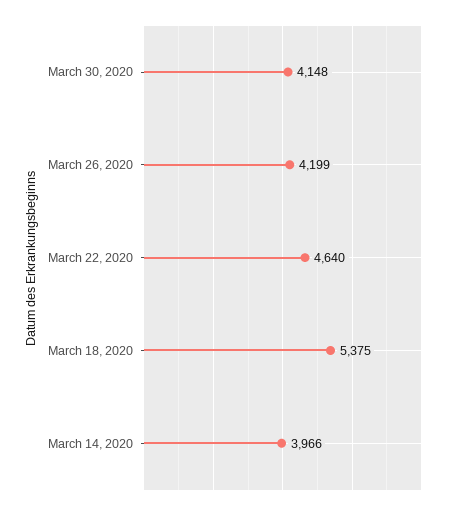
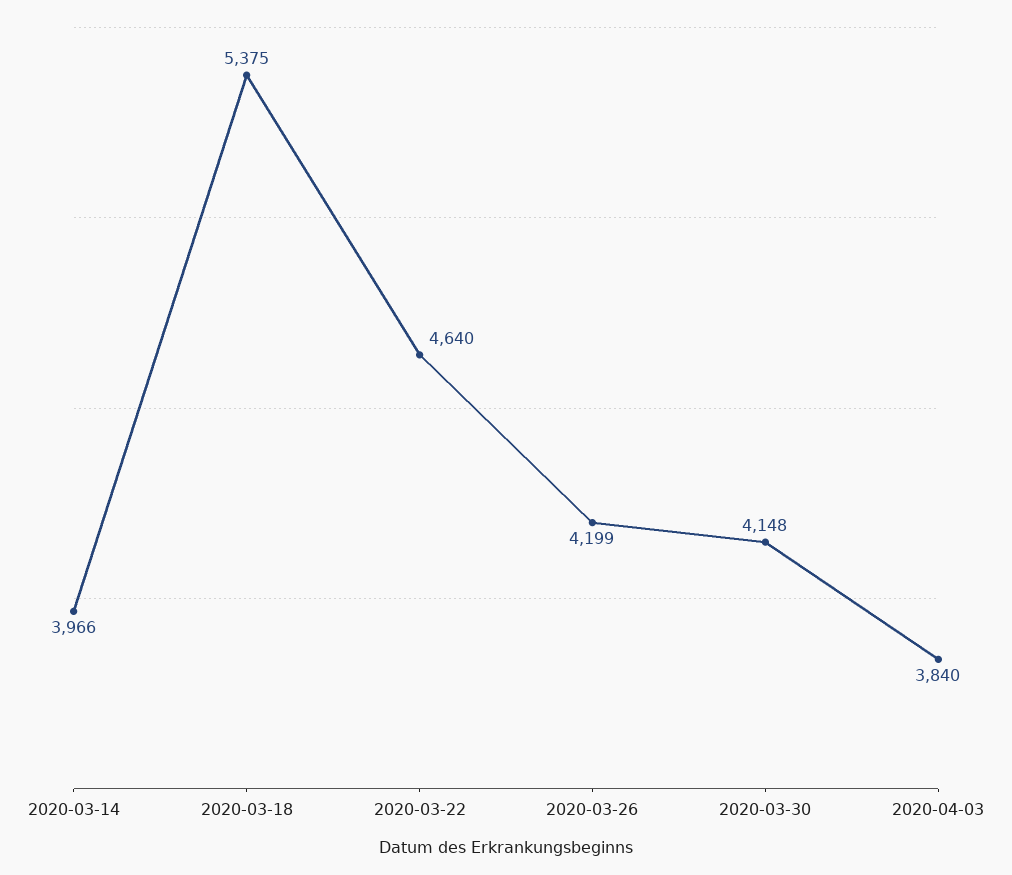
2020-04-03: none -> 3840

